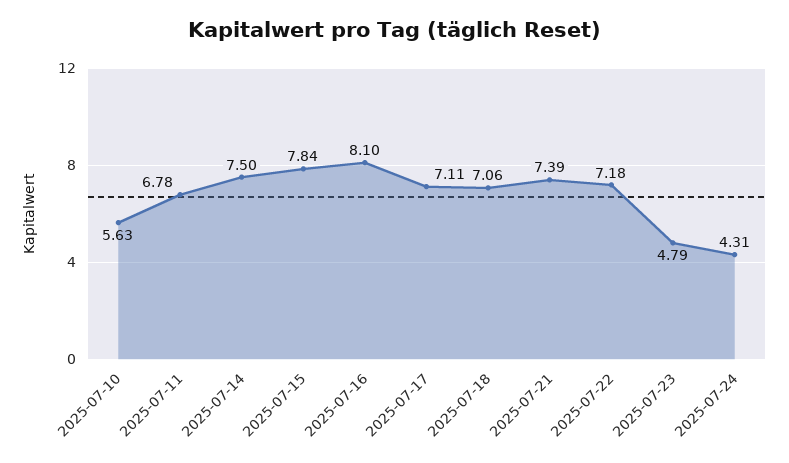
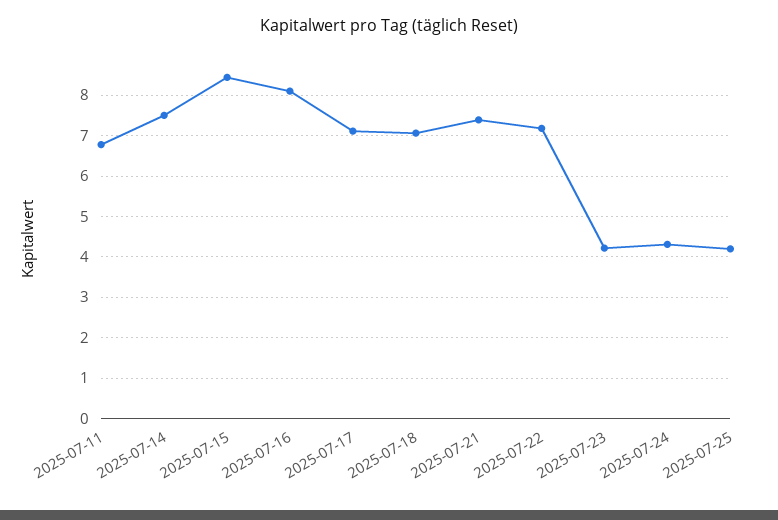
2025-07-10: 5.63 -> none
2025-07-15: 7.84 -> 8.4
2025-07-23: 4.79 -> 4.2
2025-07-25: none -> 4.2

